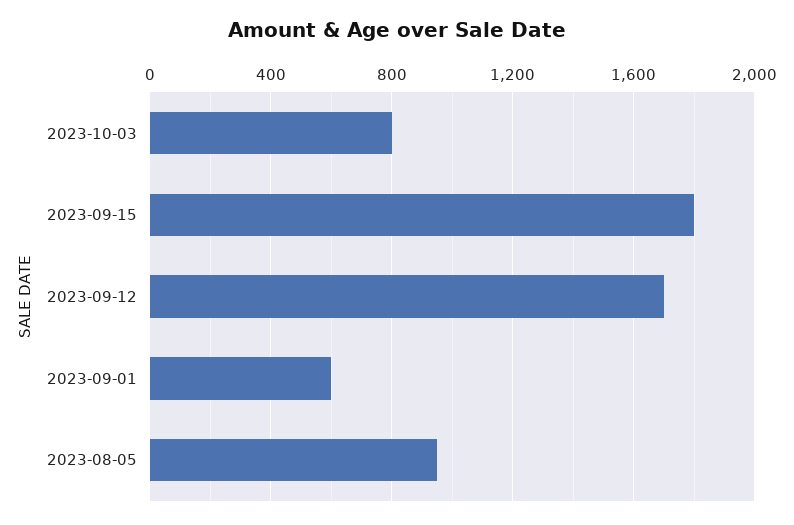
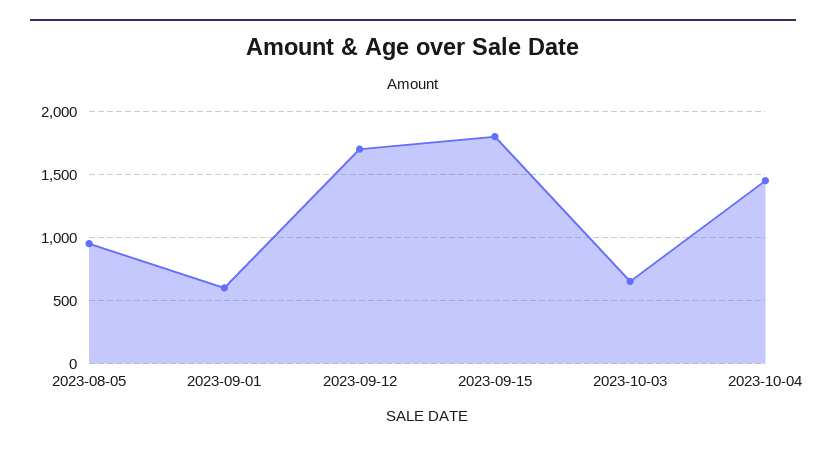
2023-10-03: 800 -> 650
2023-10-04: none -> 1450

